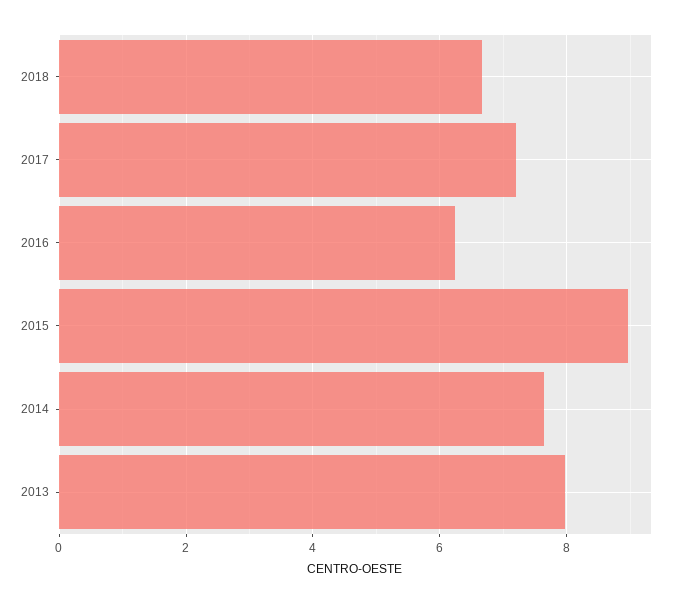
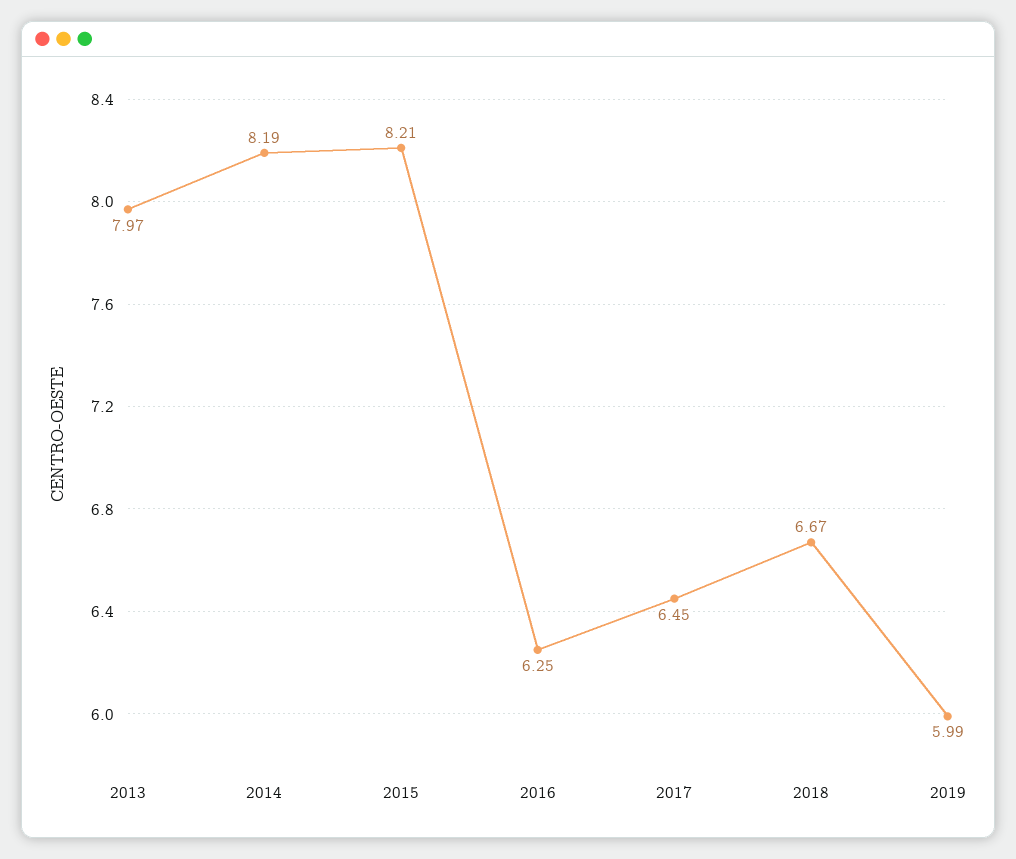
2017: 7.2 -> 6.45
2015: 9 -> 8.21
2014: 7.6 -> 8.19
2019: none -> 5.99

